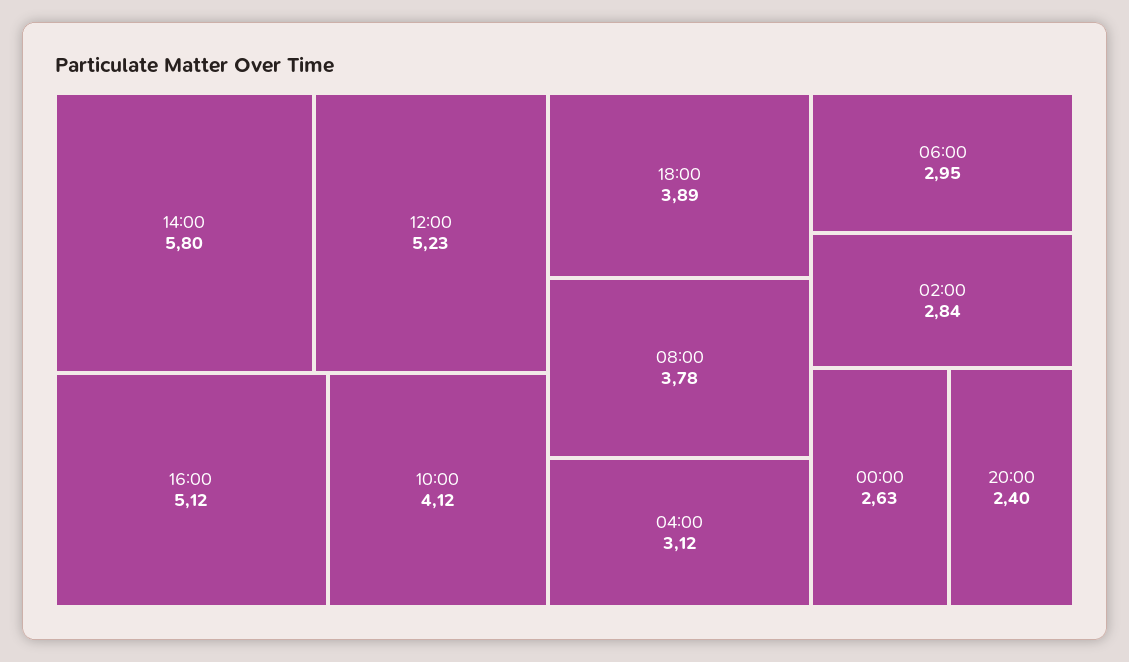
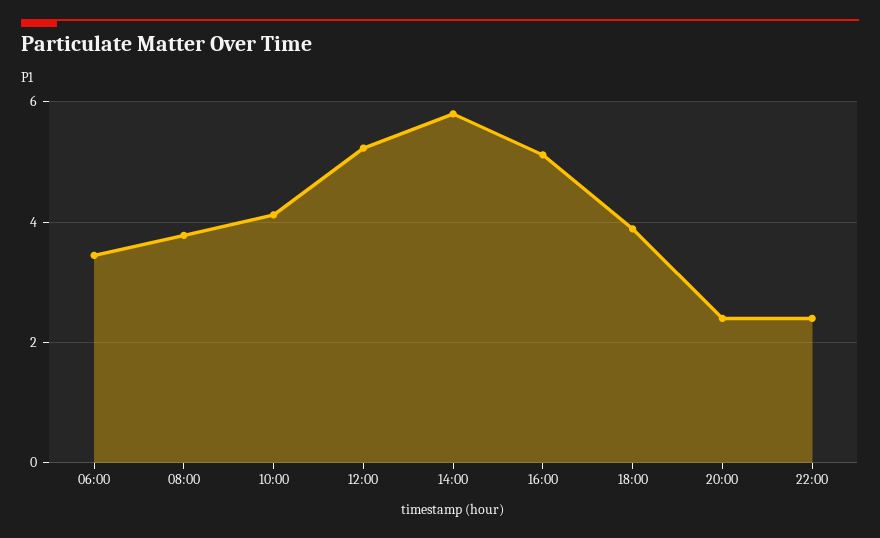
04:00: 3.12 -> none
06:00: 2.95 -> 3.4
02:00: 2.84 -> none
00:00: 2.63 -> none
22:00: none -> 2.4

